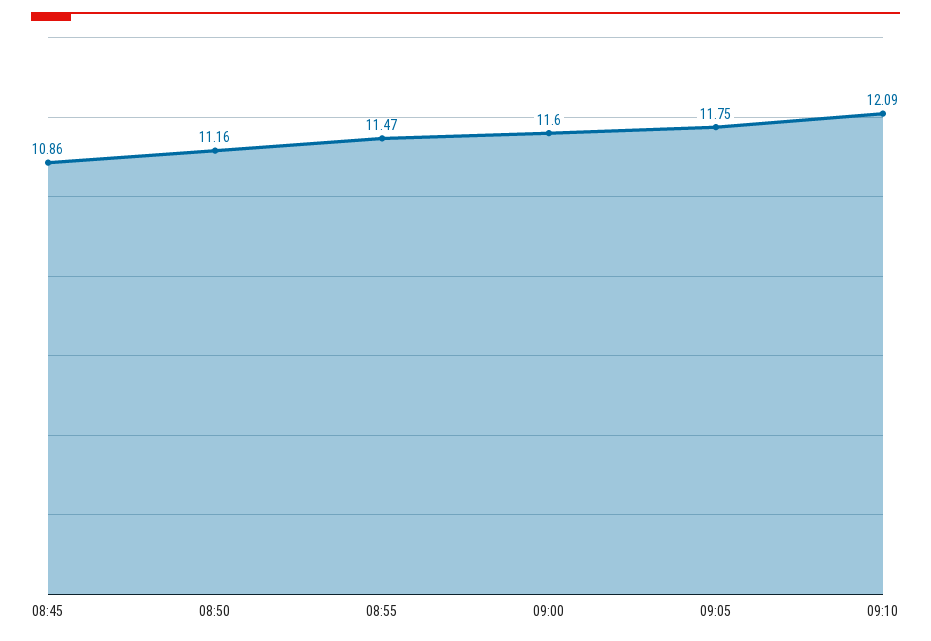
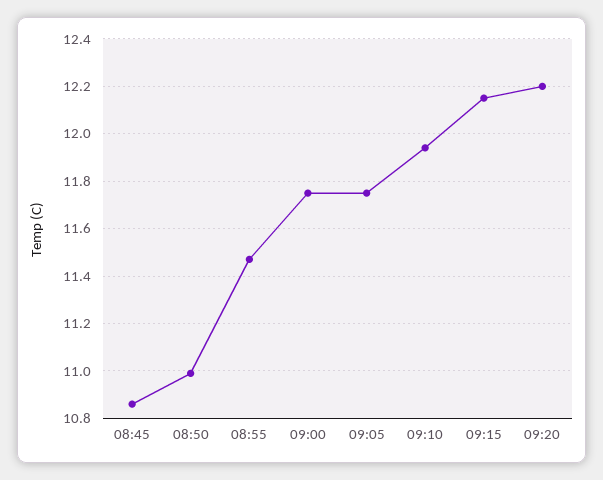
08:50: 11.16 -> 11
09:00: 11.6 -> 11.75
09:10: 12.09 -> 11.95
09:15: none -> 12.15
09:20: none -> 12.2

